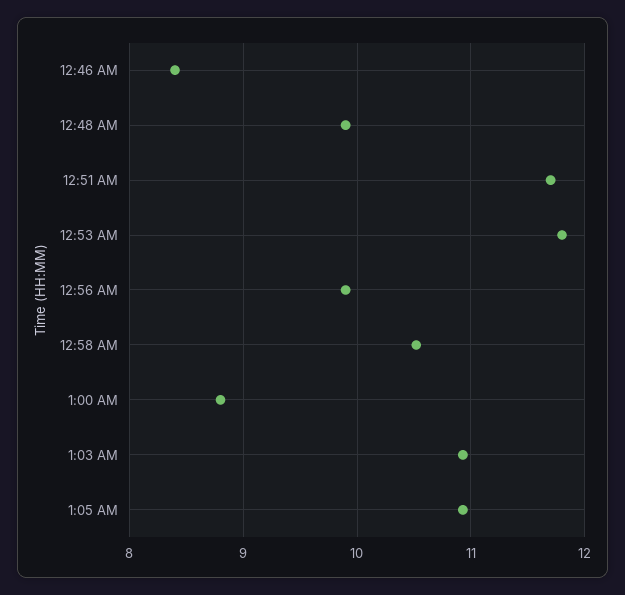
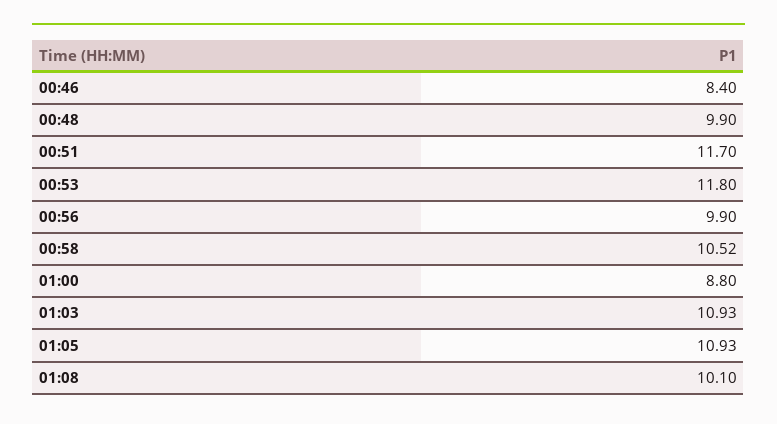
01:08: none -> 10.1

